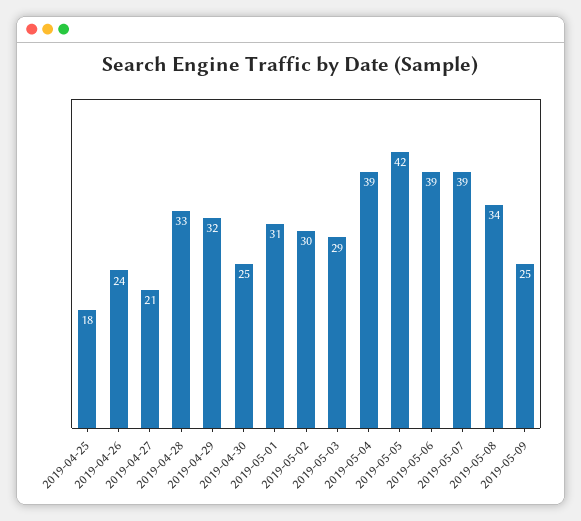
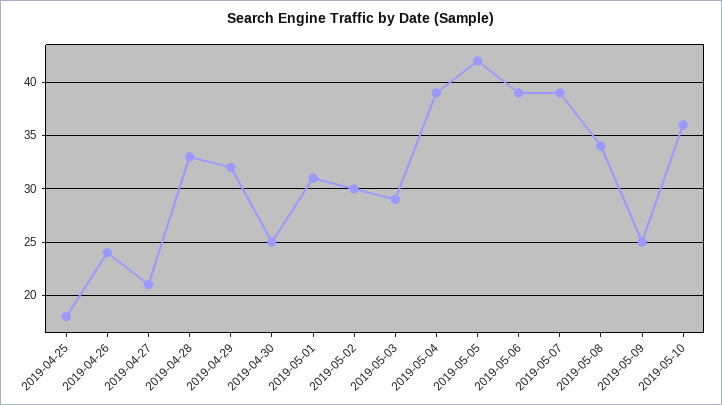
2019-05-10: none -> 36

